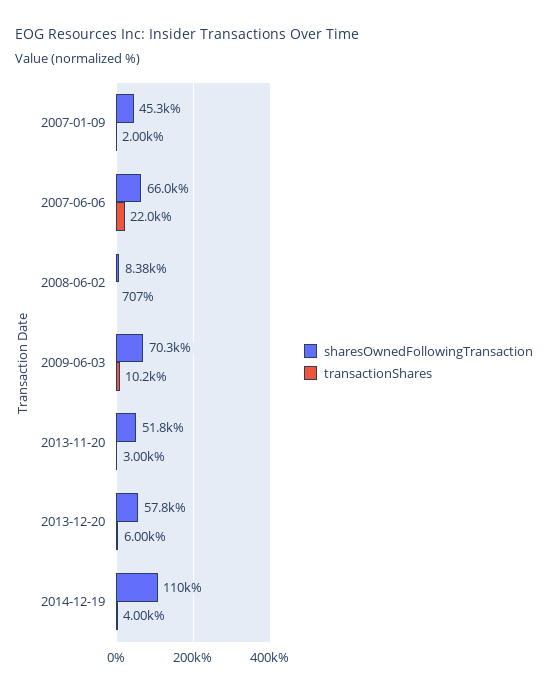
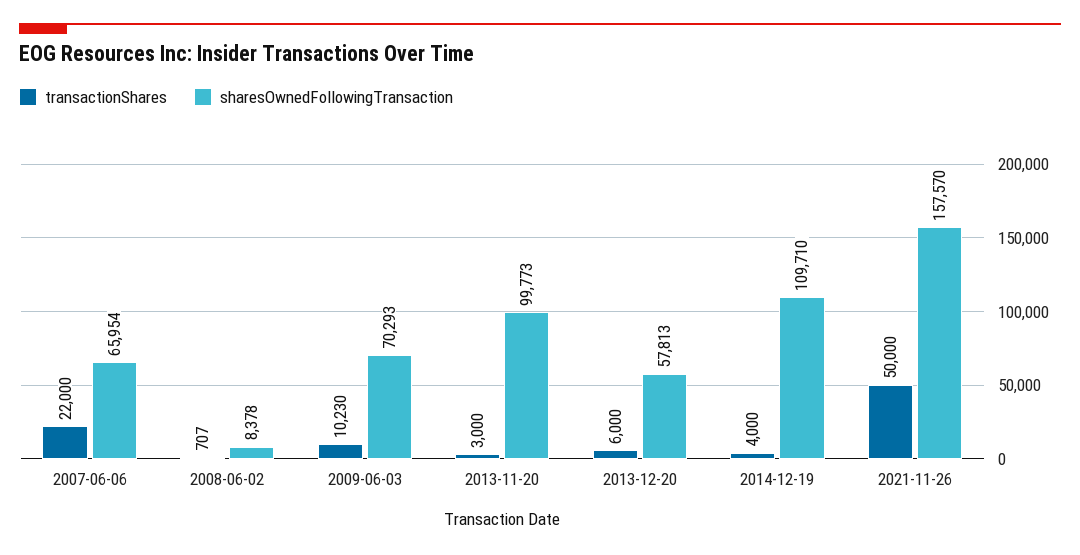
sharesOwnedFollowingTransaction, 2007-01-09: 45300 -> none
transactionShares, 2007-01-09: 2000 -> none
sharesOwnedFollowingTransaction, 2013-11-20: 51800 -> 99773
transactionShares, 2021-11-26: none -> 50000
sharesOwnedFollowingTransaction, 2021-11-26: none -> 157570

